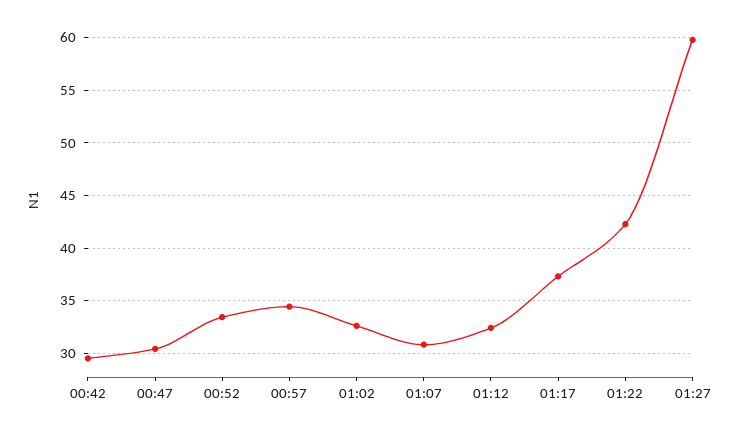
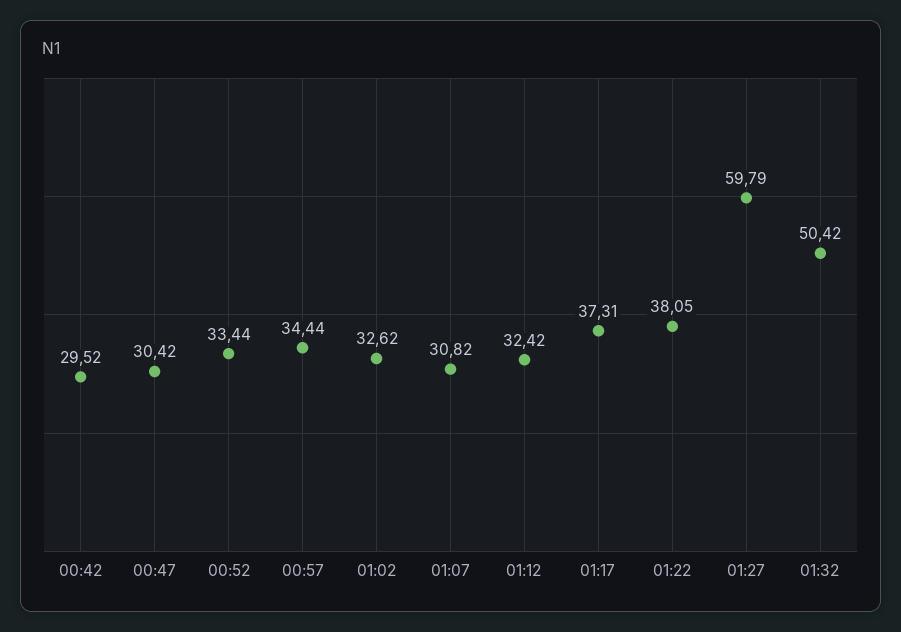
01:22: 42 -> 38.05
01:32: none -> 50.42

